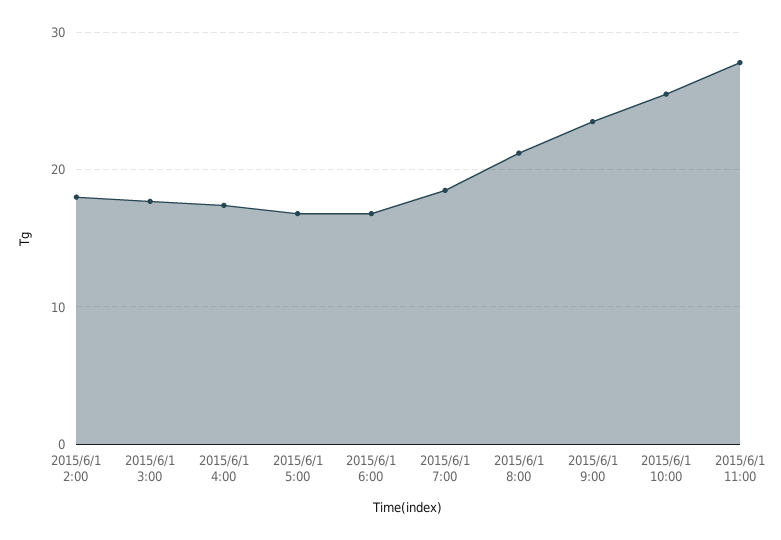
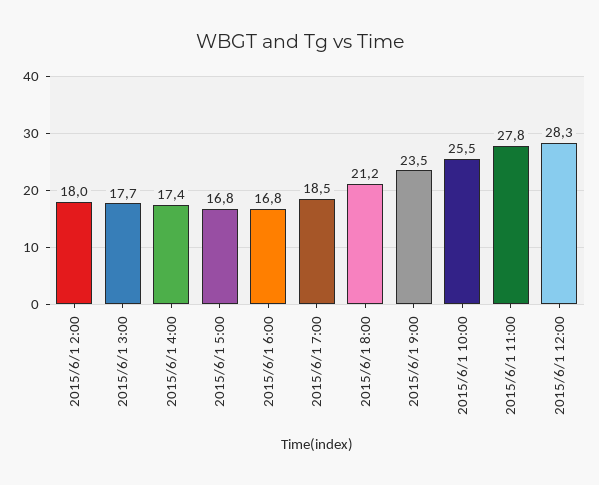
2015/6/1 12:00: none -> 28.3

